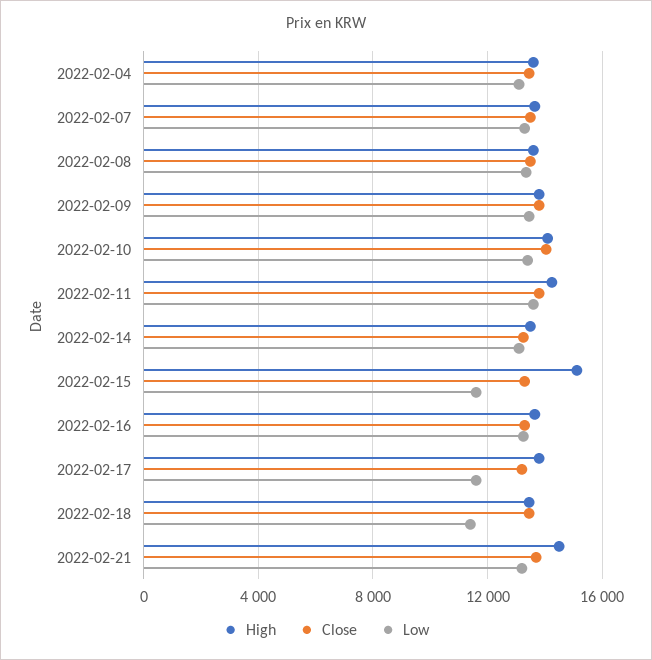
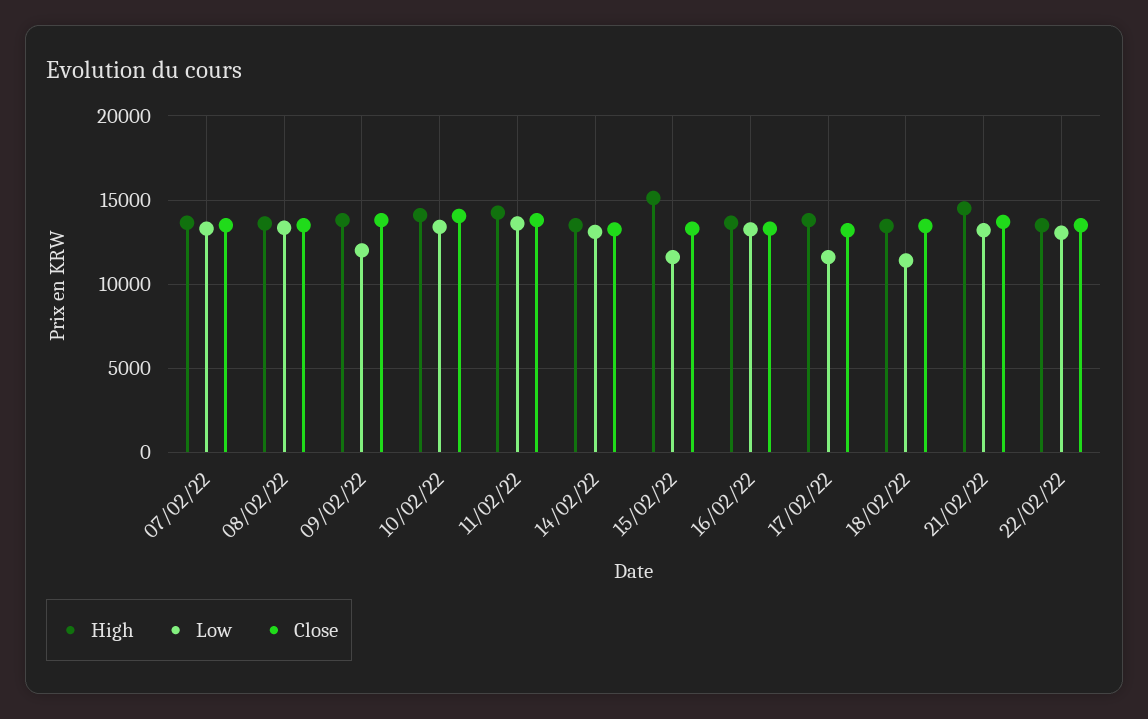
High, 2022-02-04: 13500 -> none
Close, 2022-02-04: 13500 -> none
Low, 2022-02-04: 13000 -> none
Low, 2022-02-09: 13500 -> 12000
High, 22/02/22: none -> 13500
Low, 22/02/22: none -> 13000
Close, 22/02/22: none -> 13500

